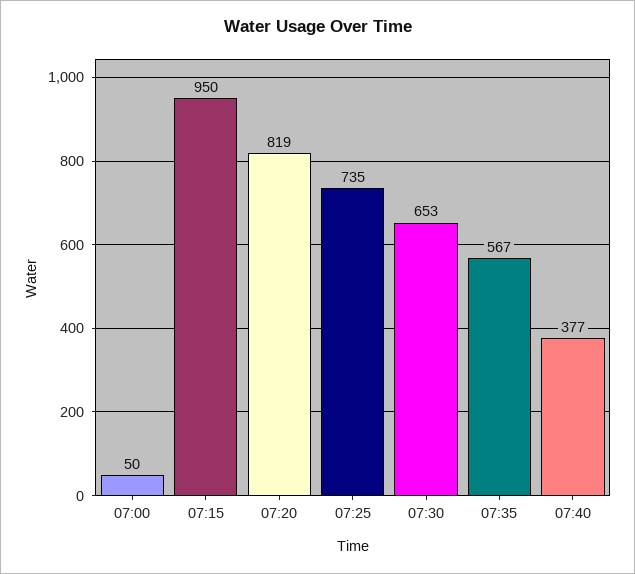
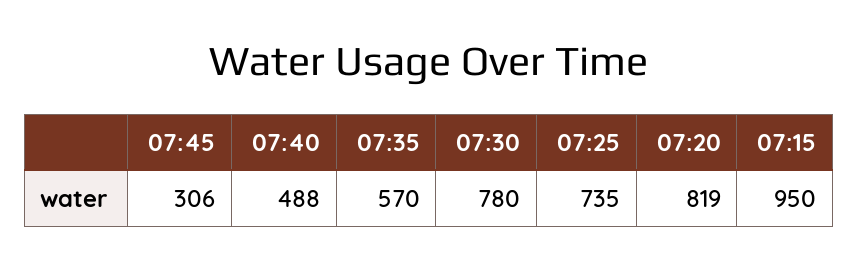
07:00: 50 -> none
07:30: 653 -> 780
07:35: 567 -> 570
07:40: 377 -> 488
07:45: none -> 306

